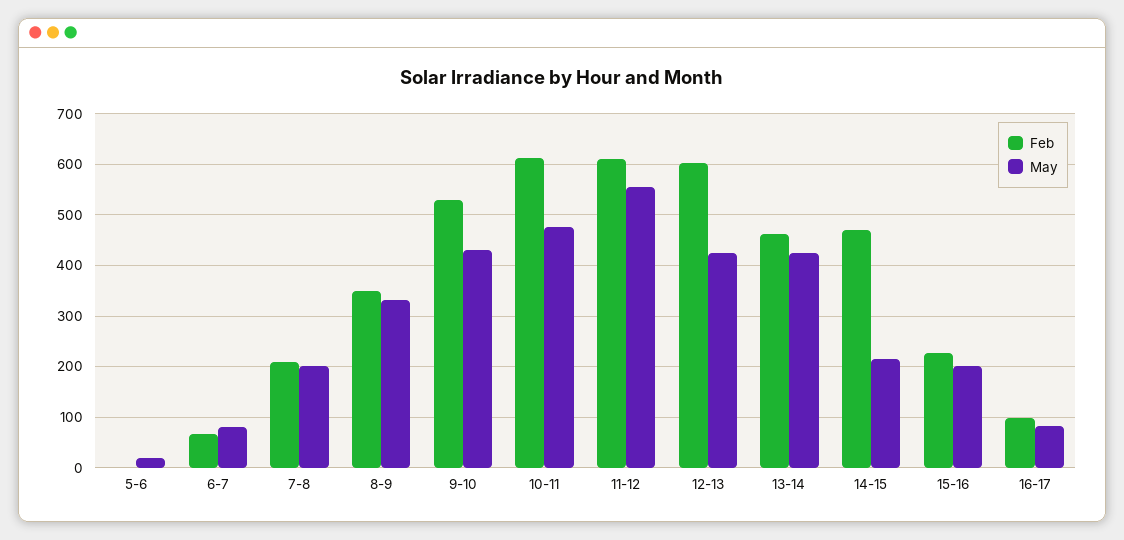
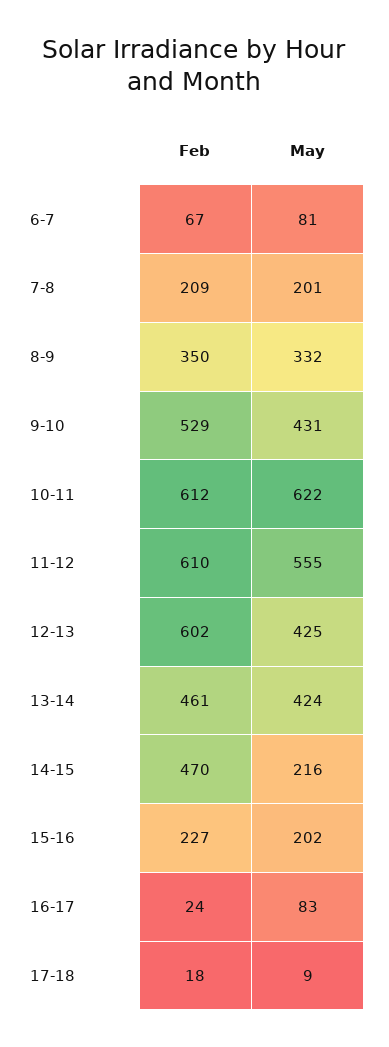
Feb, 5-6: 0 -> none
May, 5-6: 20 -> none
May, 10-11: 480 -> 622
Feb, 16-17: 100 -> 24
Feb, 17-18: none -> 18
May, 17-18: none -> 9

